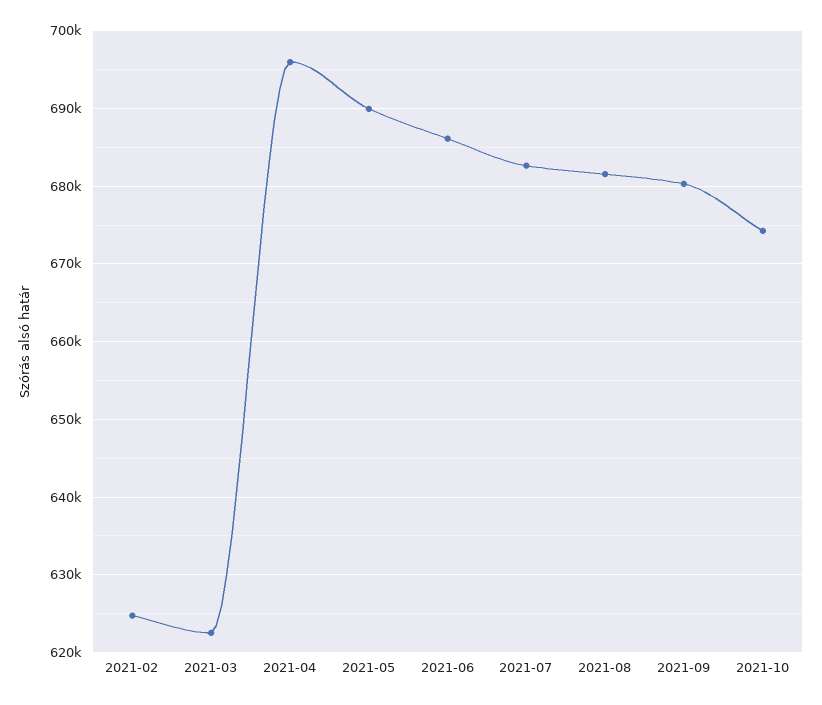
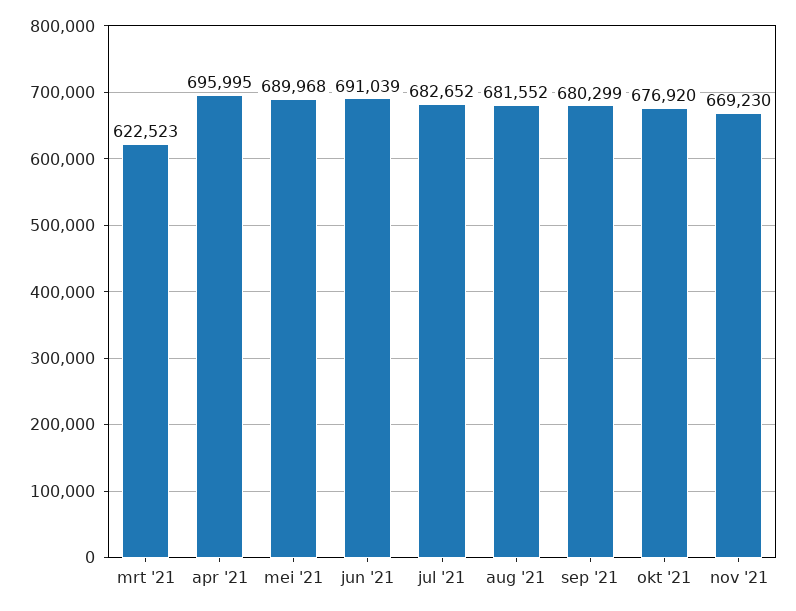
2021-02: 625000 -> none
2021-06: 686000 -> 691039
2021-10: 674000 -> 676920
nov '21: none -> 669230

